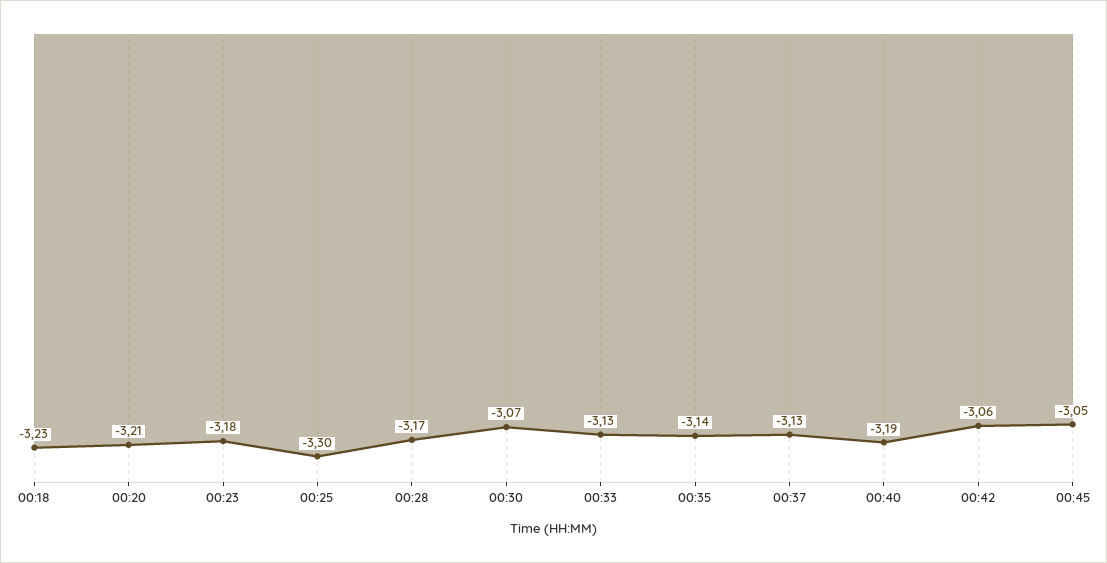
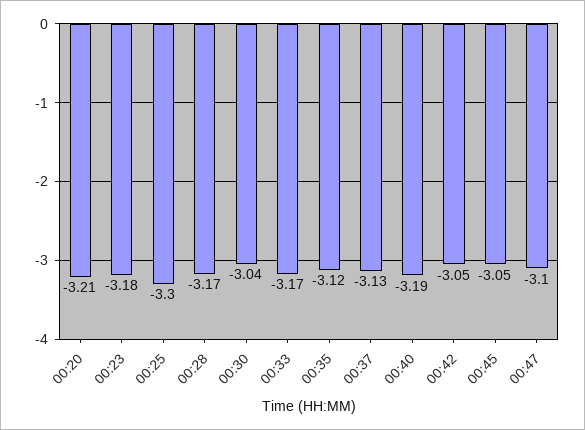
00:18: -3.23 -> none
00:30: -3.07 -> -3.04
00:33: -3.13 -> -3.17
00:35: -3.14 -> -3.12
00:42: -3.06 -> -3.05
00:47: none -> -3.1

